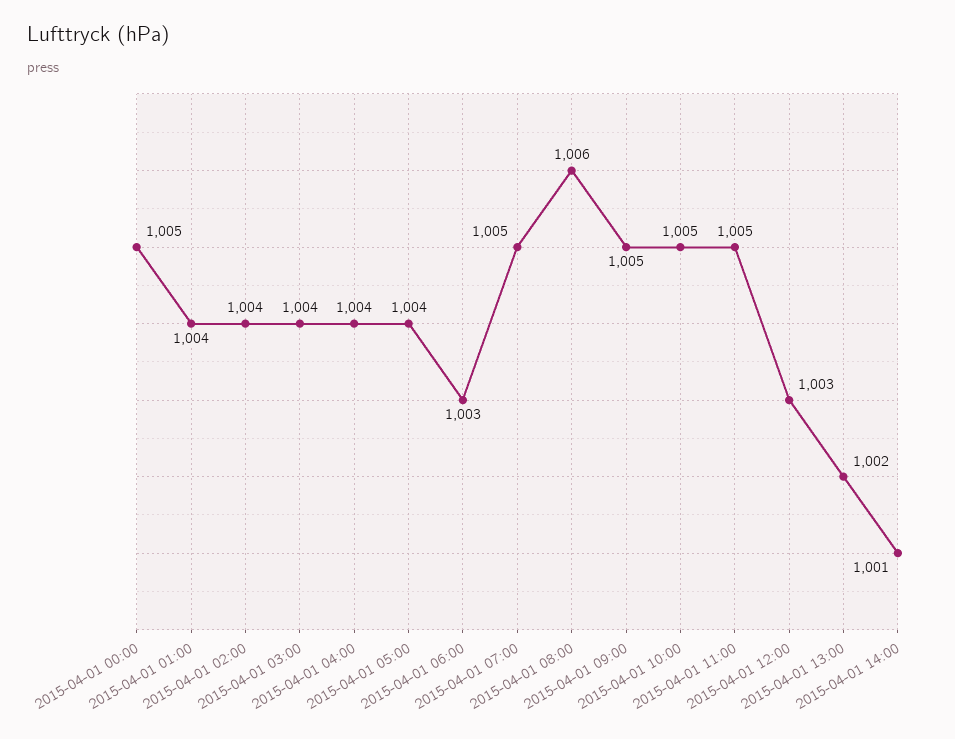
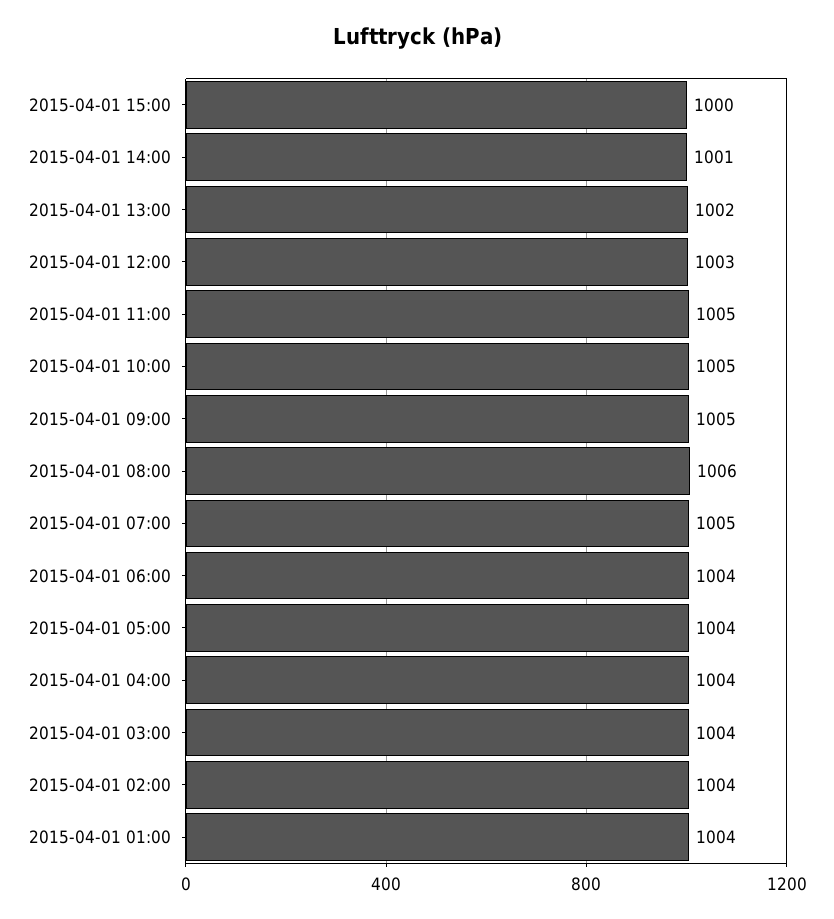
2015-04-01 00:00: 1005 -> none
2015-04-01 06:00: 1003 -> 1004
2015-04-01 15:00: none -> 1000

